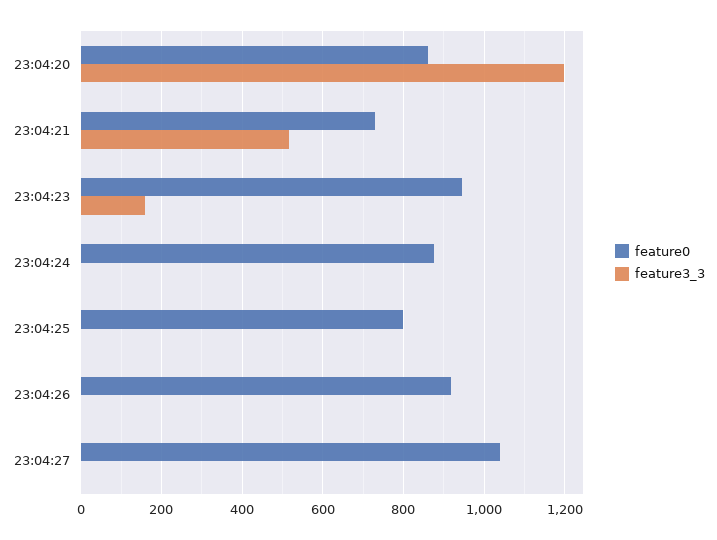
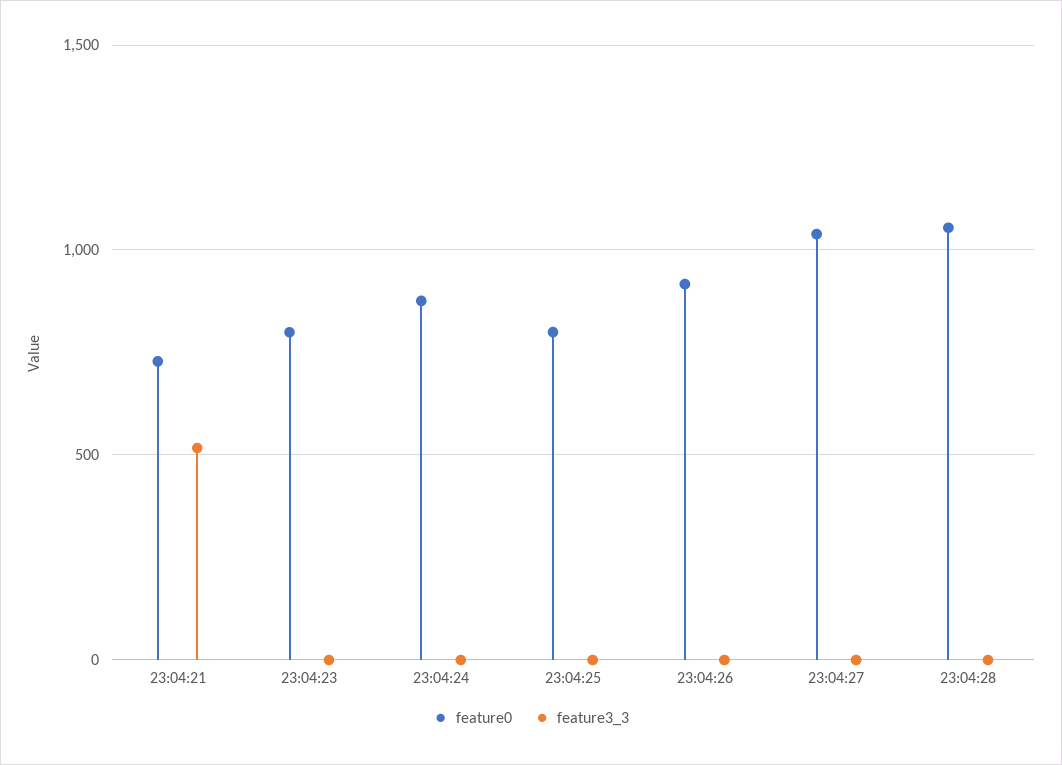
feature0, 23:04:20: 860 -> none
feature3_3, 23:04:20: 1200 -> none
feature0, 23:04:23: 940 -> 800
feature3_3, 23:04:23: 160 -> 0
feature0, 23:04:28: none -> 1050
feature3_3, 23:04:28: none -> 0

